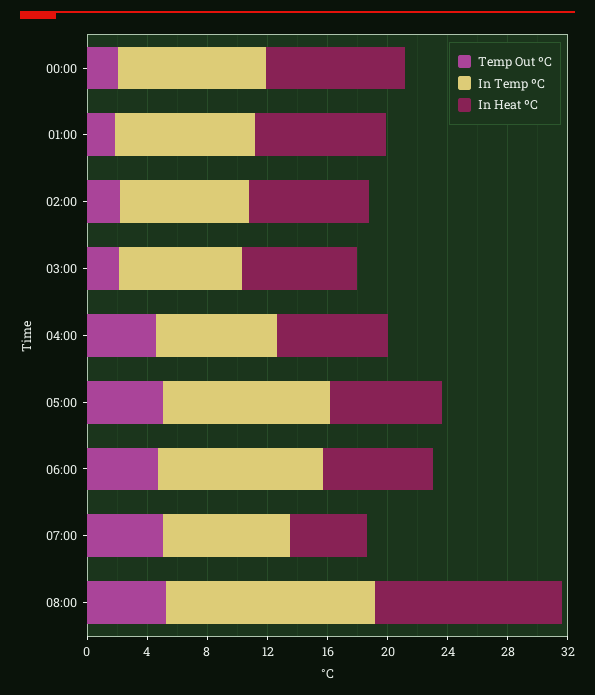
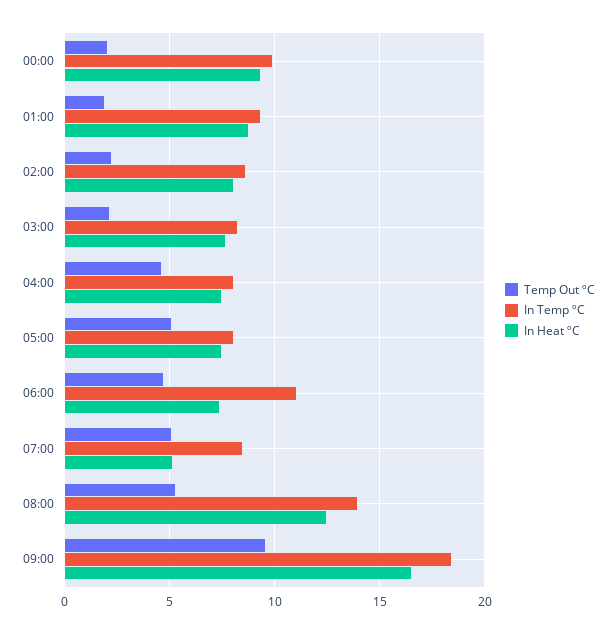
In Temp ºC, 05:00: 11 -> 8
Temp Out ºC, 09:00: none -> 9.5
In Temp ºC, 09:00: none -> 18.5
In Heat ºC, 09:00: none -> 16.5

